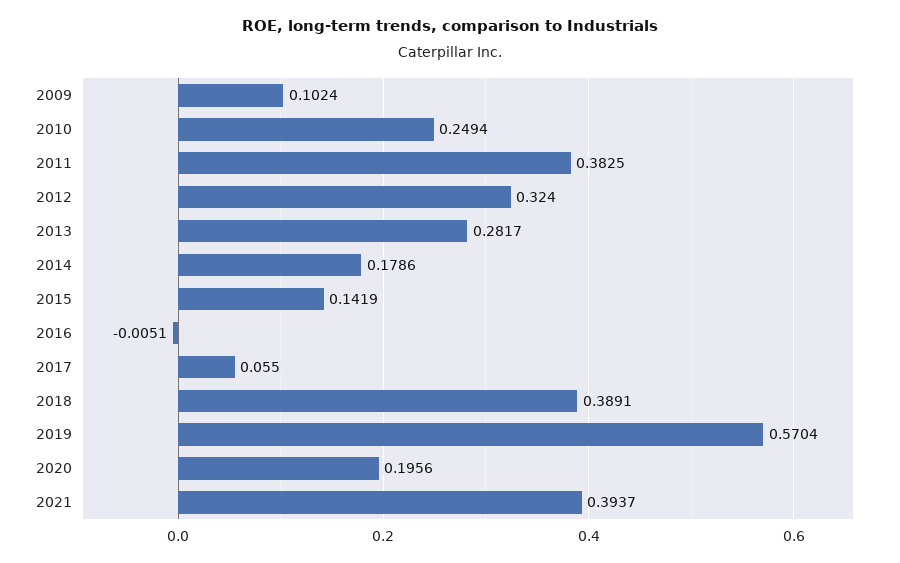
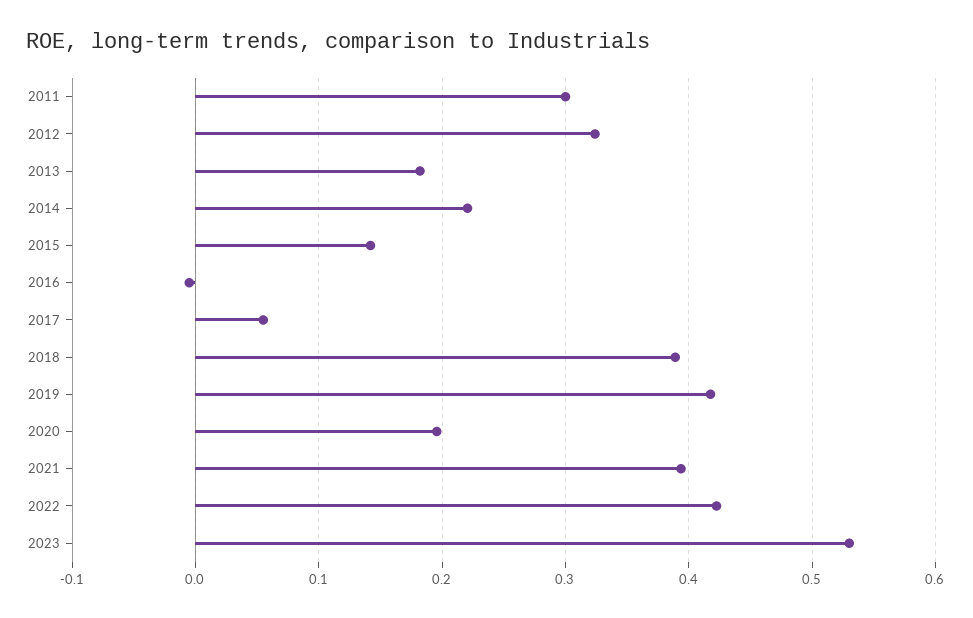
2009: 0.1024 -> none
2010: 0.2494 -> none
2011: 0.3825 -> 0.3
2013: 0.2817 -> 0.18
2014: 0.1786 -> 0.22
2019: 0.5704 -> 0.42
2022: none -> 0.42
2023: none -> 0.53

